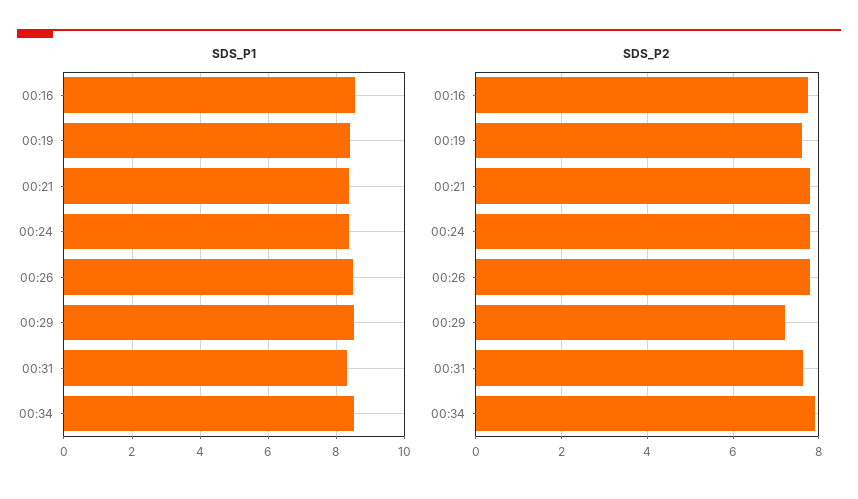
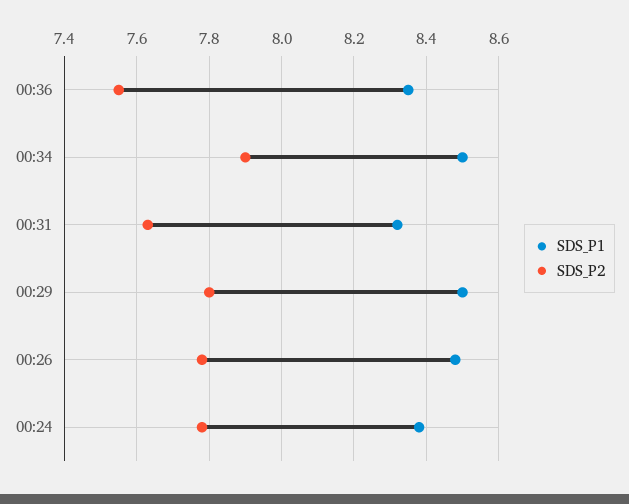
SDS_P1, 00:16: 8.6 -> none
SDS_P1, 00:19: 8.4 -> none
SDS_P1, 00:21: 8.4 -> none
SDS_P2, 00:16: 7.8 -> none
SDS_P2, 00:19: 7.6 -> none
SDS_P2, 00:21: 7.8 -> none
SDS_P2, 00:29: 7.2 -> 7.8
SDS_P1, 00:36: none -> 8.35
SDS_P2, 00:36: none -> 7.55

